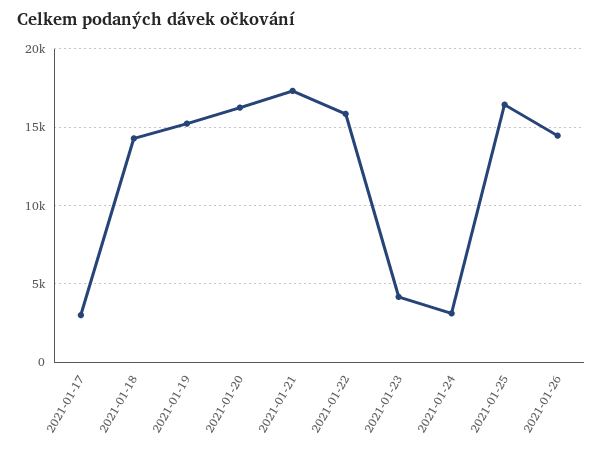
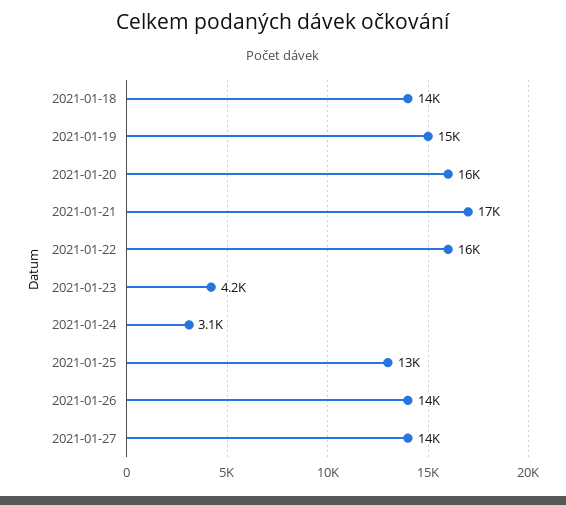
2021-01-17: 3000 -> none
2021-01-25: 16500 -> 13000
2021-01-27: none -> 14000

